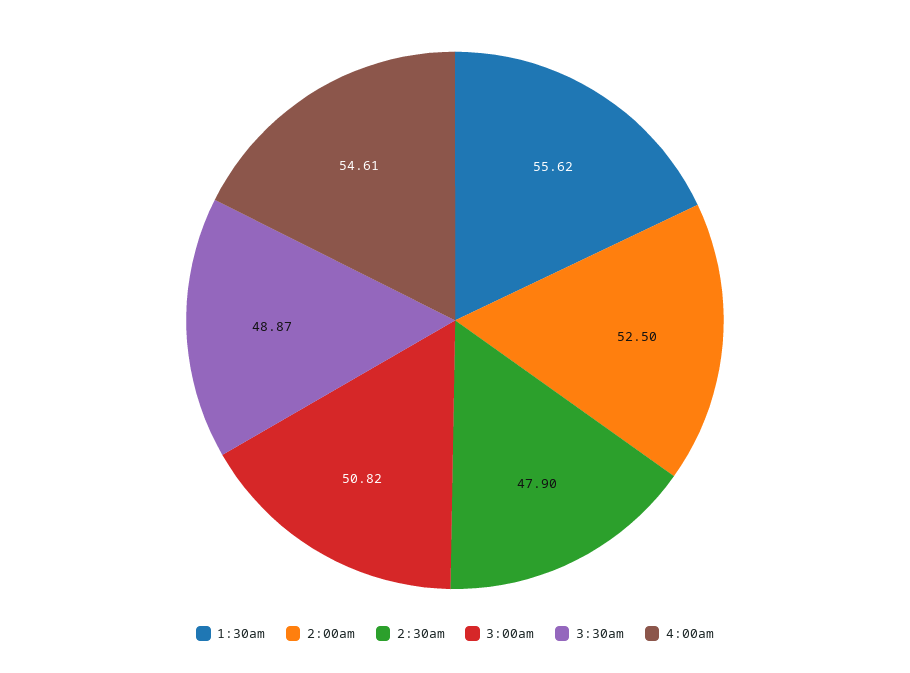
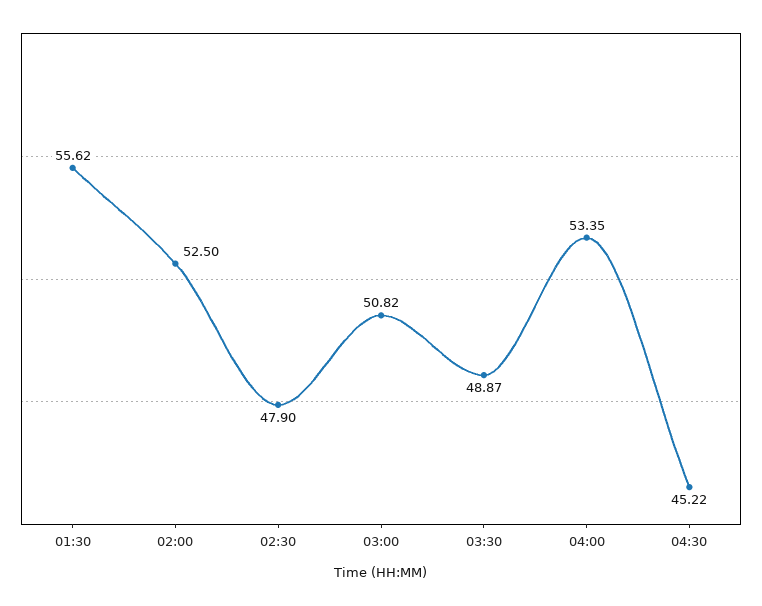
4:00am: 54.61 -> 53.35
04:30: none -> 45.22

